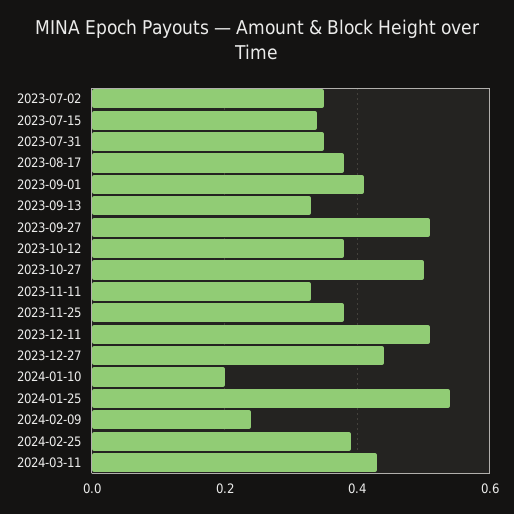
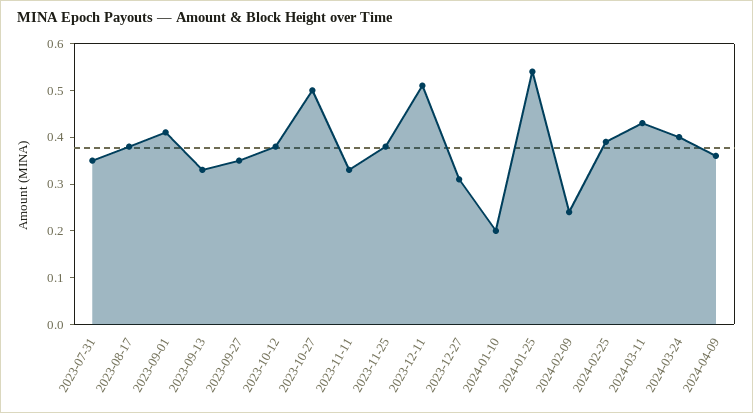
2023-07-02: 0.35 -> none
2023-07-15: 0.35 -> none
2023-09-27: 0.5 -> 0.35
2023-12-27: 0.45 -> 0.3
2024-03-24: none -> 0.4
2024-04-09: none -> 0.35

